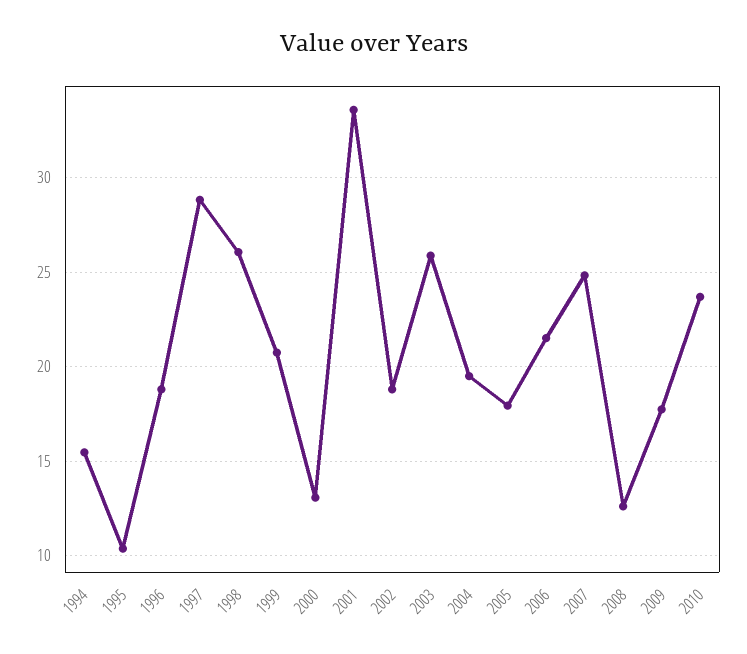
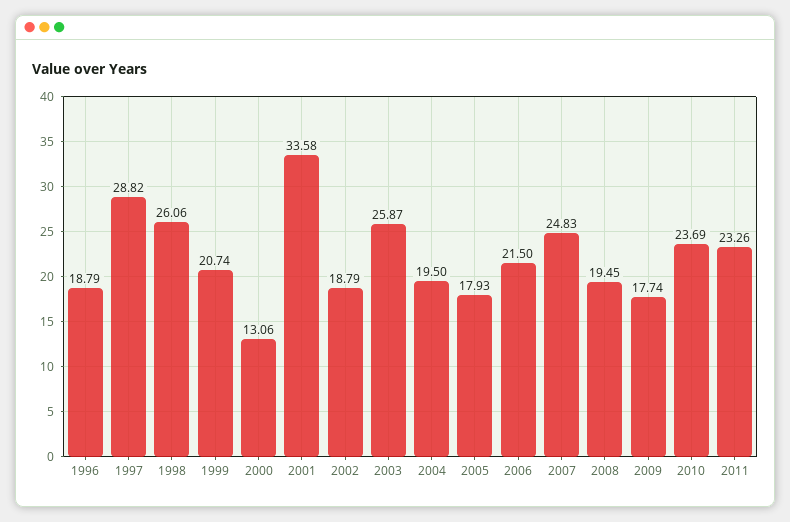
1994: 15.5 -> none
1995: 10.5 -> none
2008: 12.5 -> 19.45
2011: none -> 23.26

